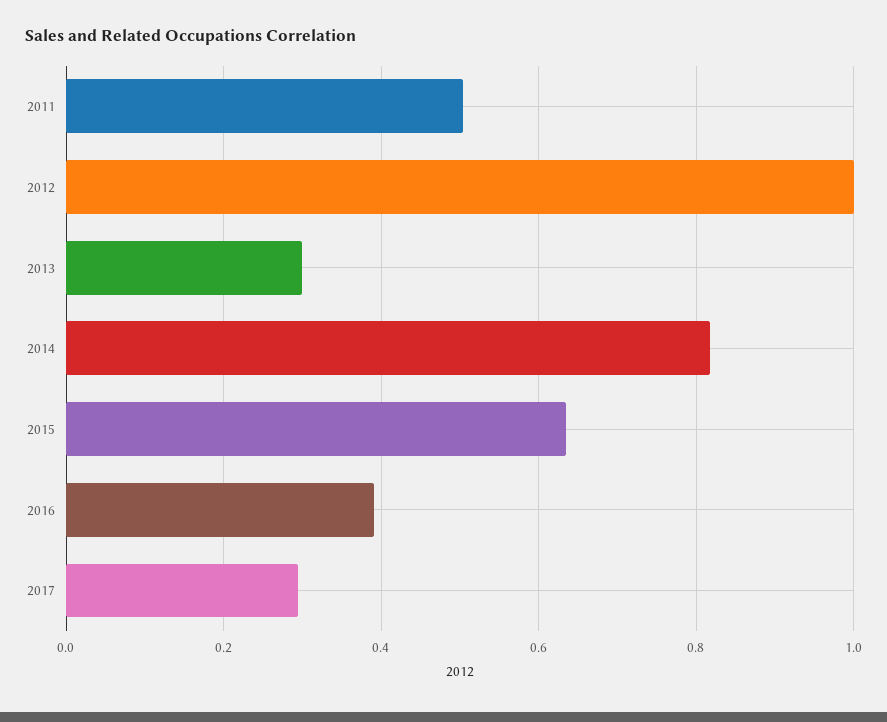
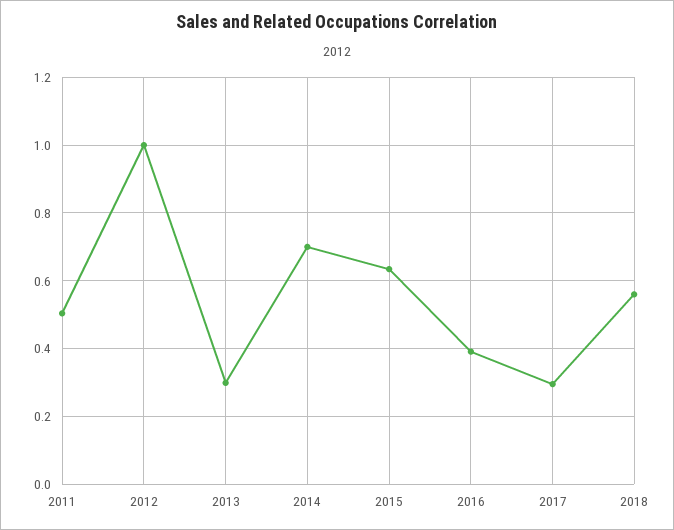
2014: 0.82 -> 0.7
2018: none -> 0.56

